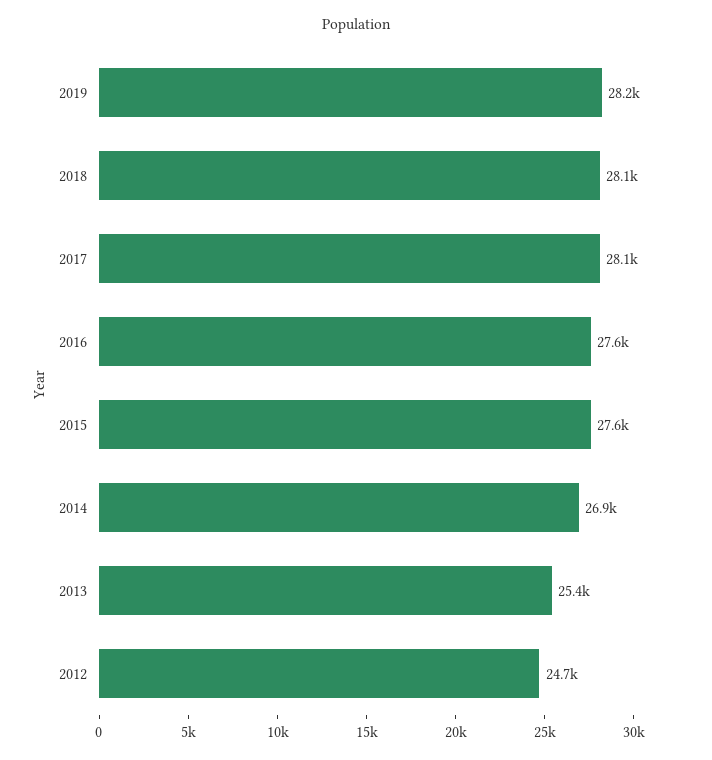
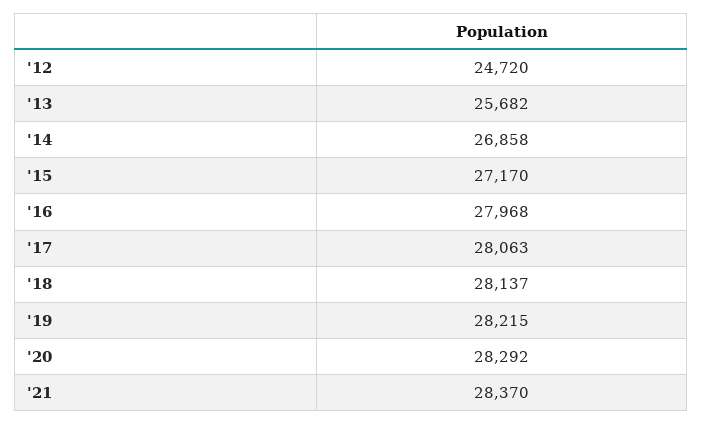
2016: 27600 -> 27968
2015: 27600 -> 27170
2013: 25400 -> 25682
'20: none -> 28292
'21: none -> 28370

